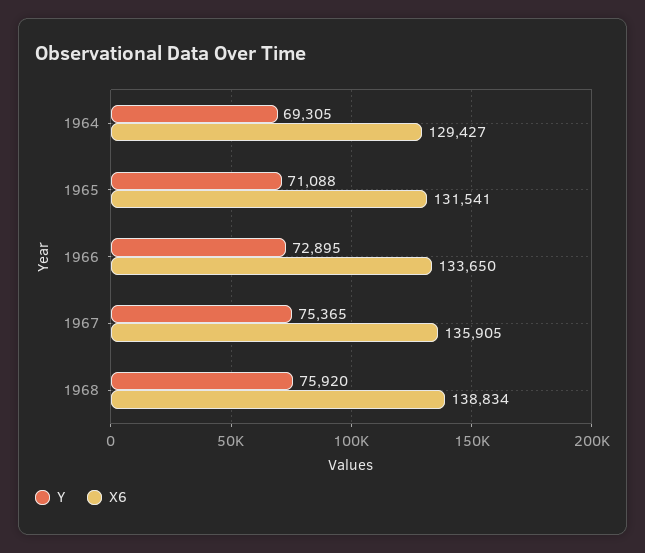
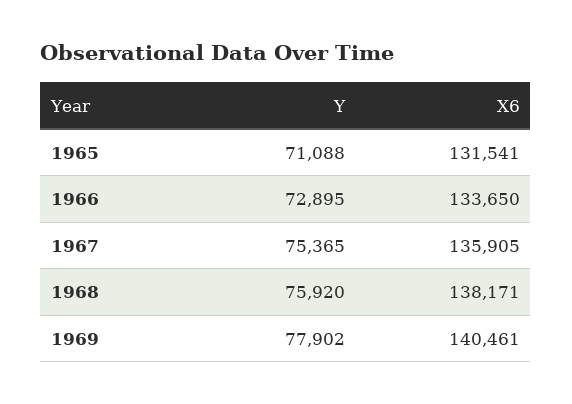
Y, 1964: 69305 -> none
X6, 1964: 129427 -> none
X6, 1968: 138834 -> 138171
Y, 1969: none -> 77902
X6, 1969: none -> 140461

